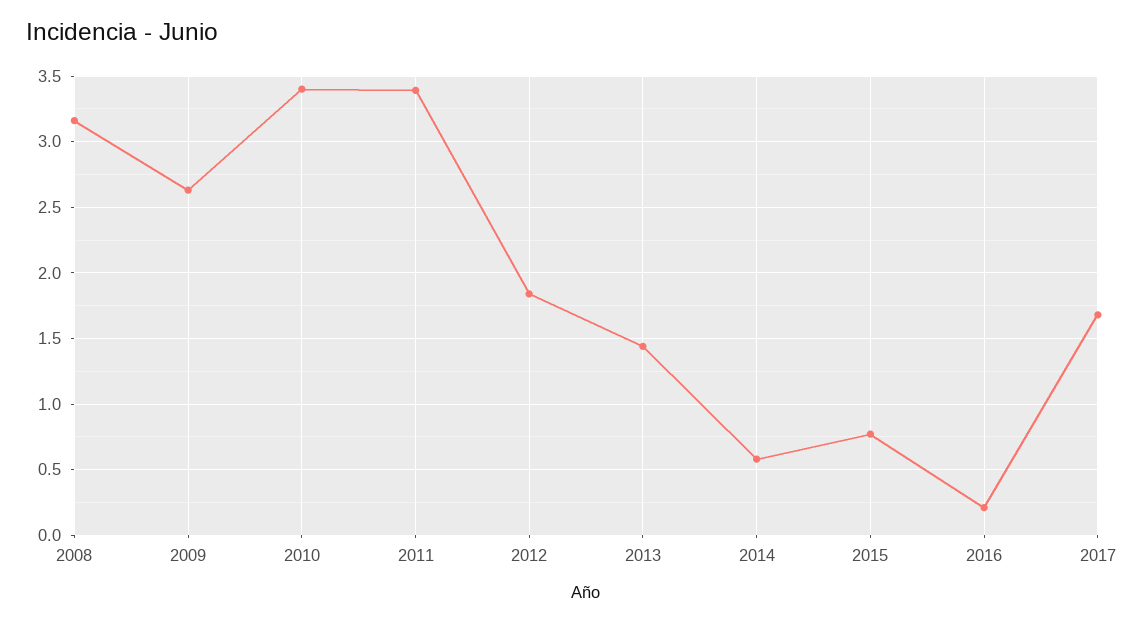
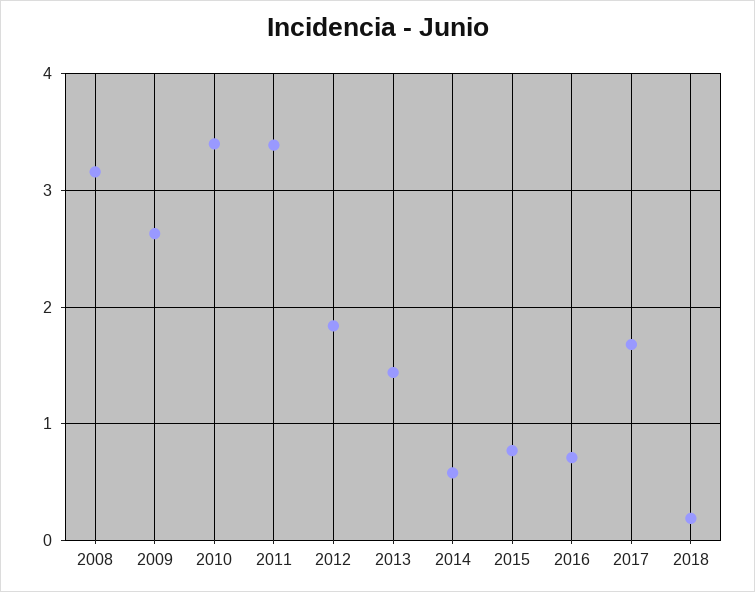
2016: 0.2 -> 0.7
2018: none -> 0.2

